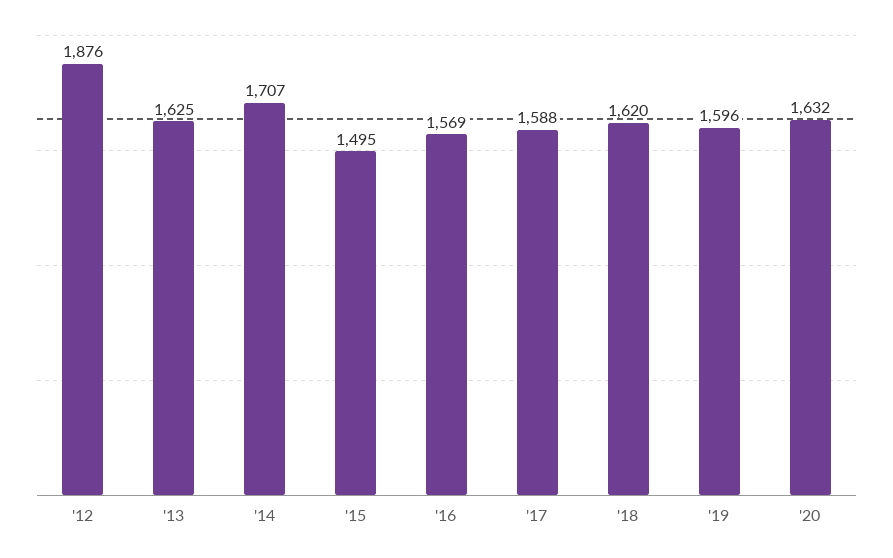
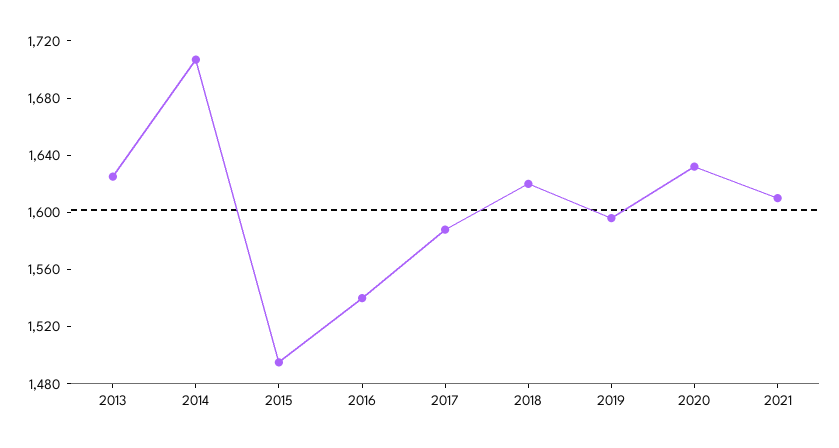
'12: 1876 -> none
'16: 1569 -> 1540
2021: none -> 1610

